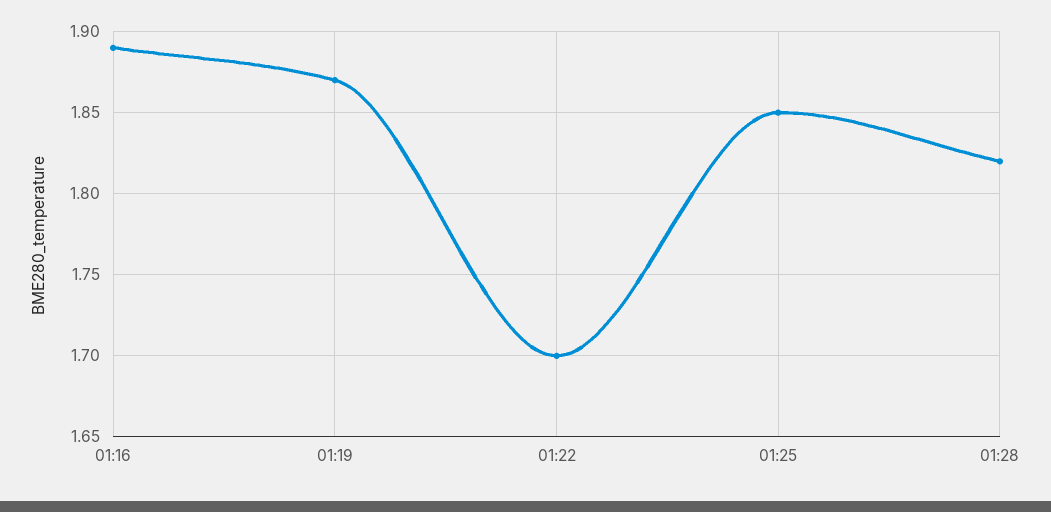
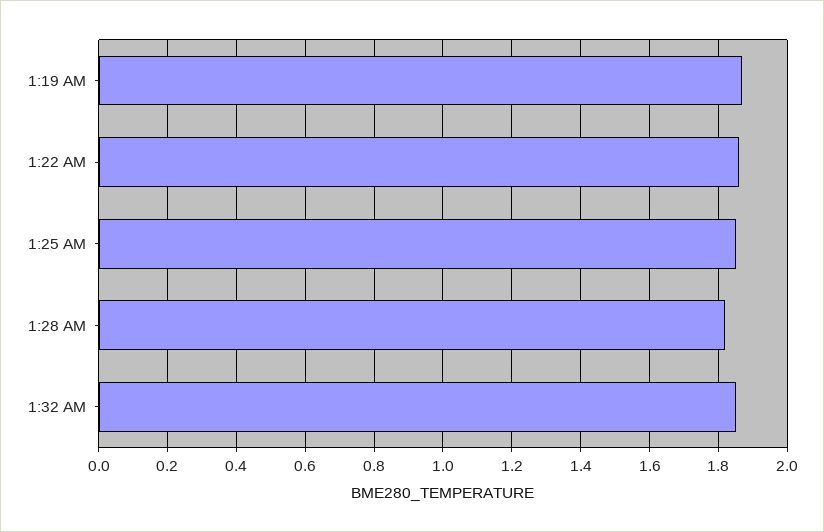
01:16: 1.89 -> none
01:22: 1.7 -> 1.85
1:32 AM: none -> 1.85

